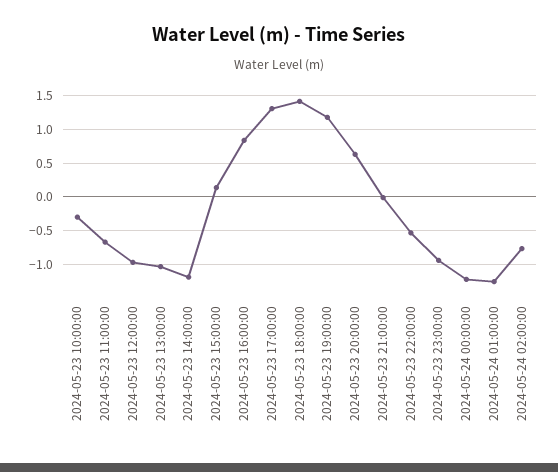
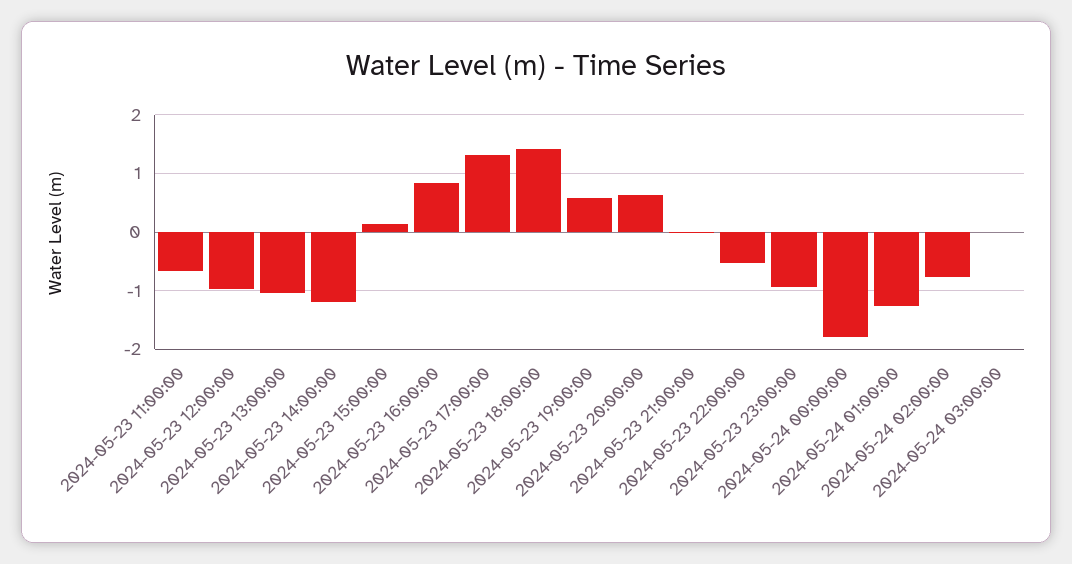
2024-05-23 10:00:00: -0.3 -> none
2024-05-23 19:00:00: 1.2 -> 0.6
2024-05-24 00:00:00: -1.2 -> -1.8
2024-05-24 03:00:00: none -> 0

